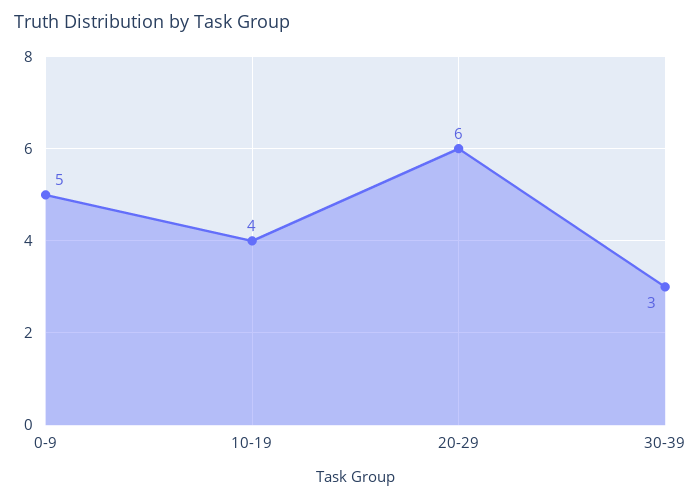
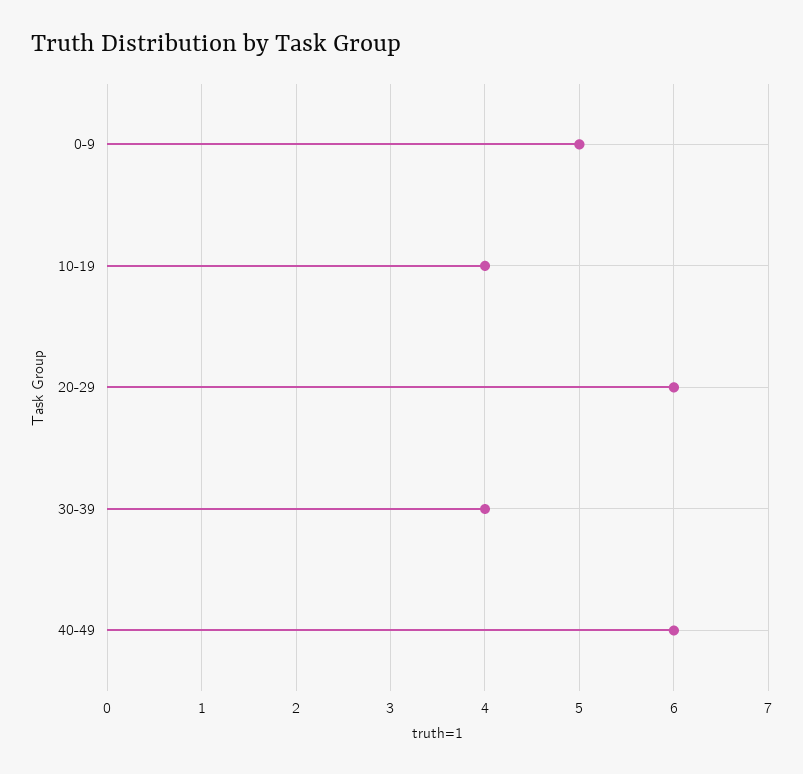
30-39: 3 -> 4
40-49: none -> 6

